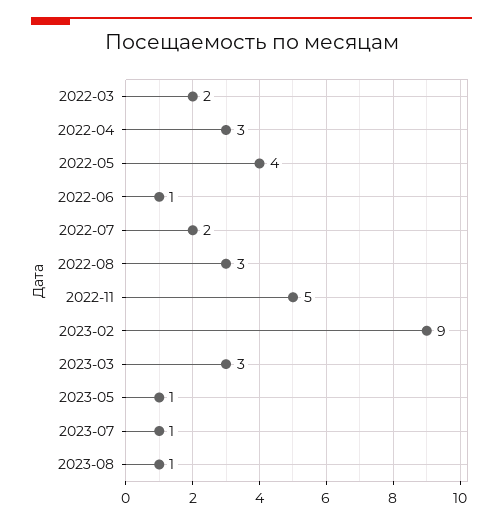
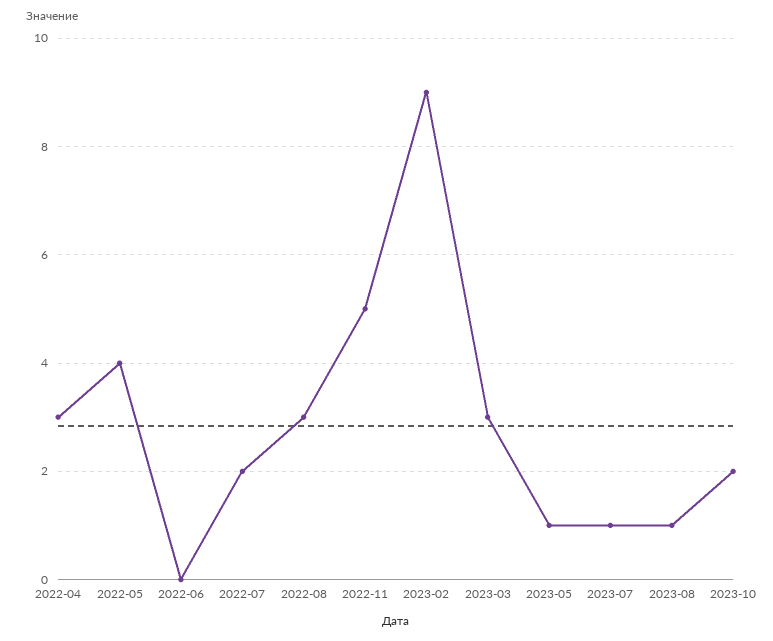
2022-03: 2 -> none
2022-06: 1 -> 0
2023-10: none -> 2

